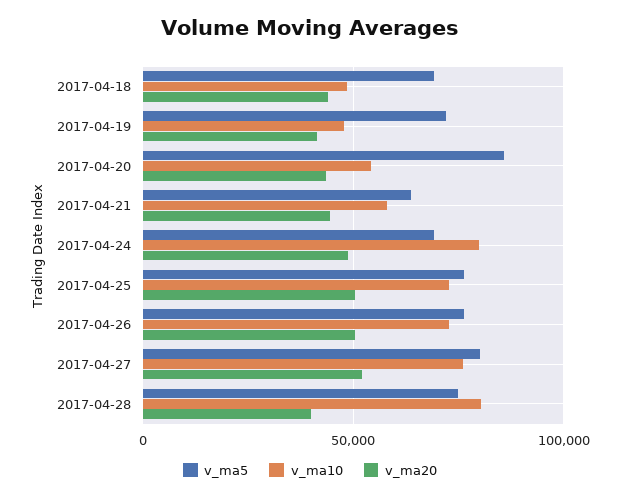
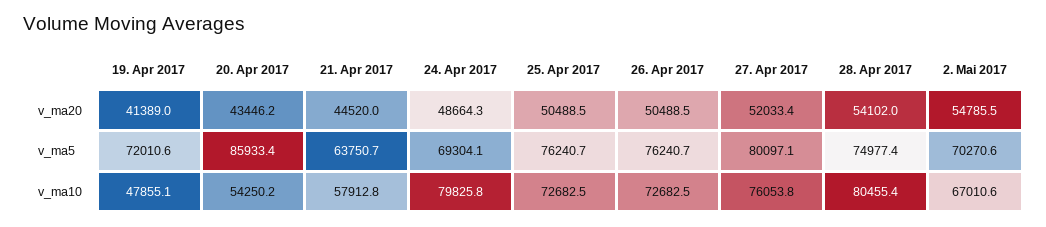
v_ma5, 2017-04-18: 70000 -> none
v_ma10, 2017-04-18: 50000 -> none
v_ma20, 2017-04-18: 45000 -> none
v_ma20, 2017-04-28: 40000 -> 54102
v_ma20, 2. Mai 2017: none -> 54785.5
v_ma5, 2. Mai 2017: none -> 70270.6
v_ma10, 2. Mai 2017: none -> 67010.6

